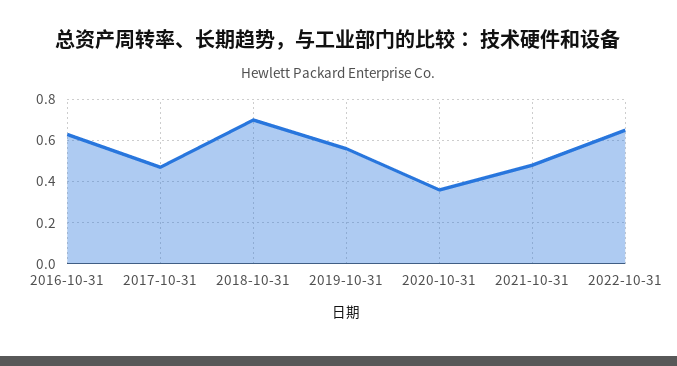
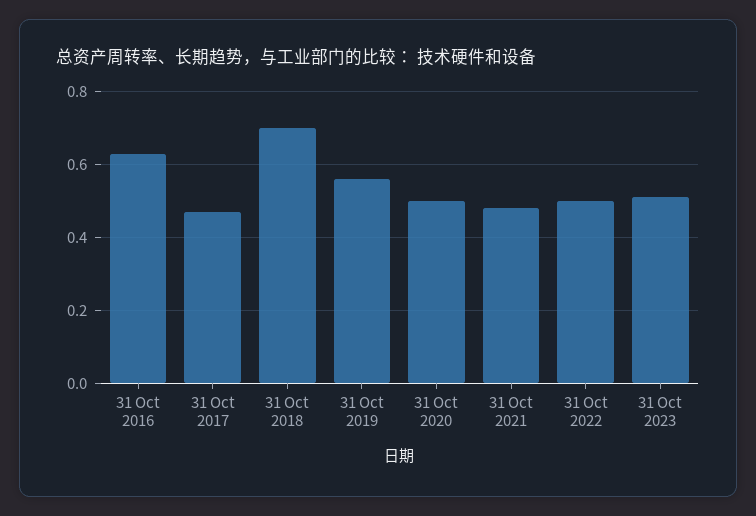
2020-10-31: 0.35 -> 0.5
2022-10-31: 0.65 -> 0.5
31 Oct 2023: none -> 0.5

